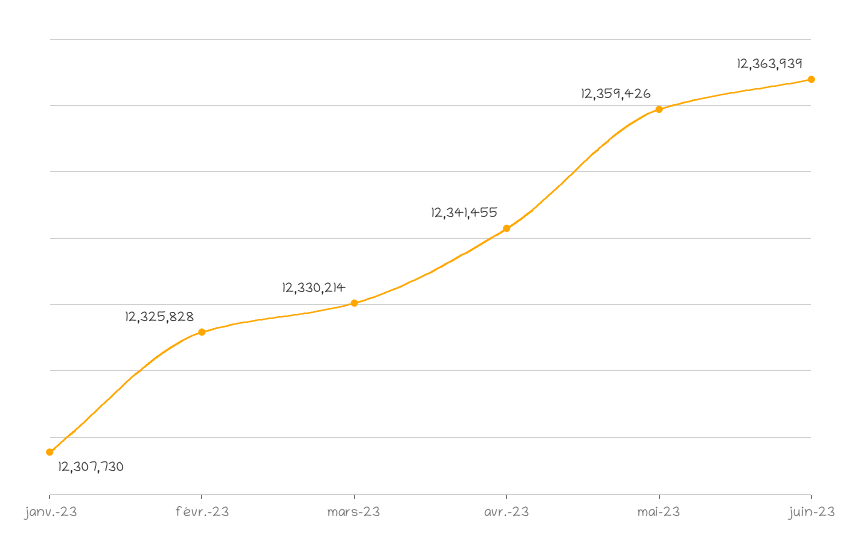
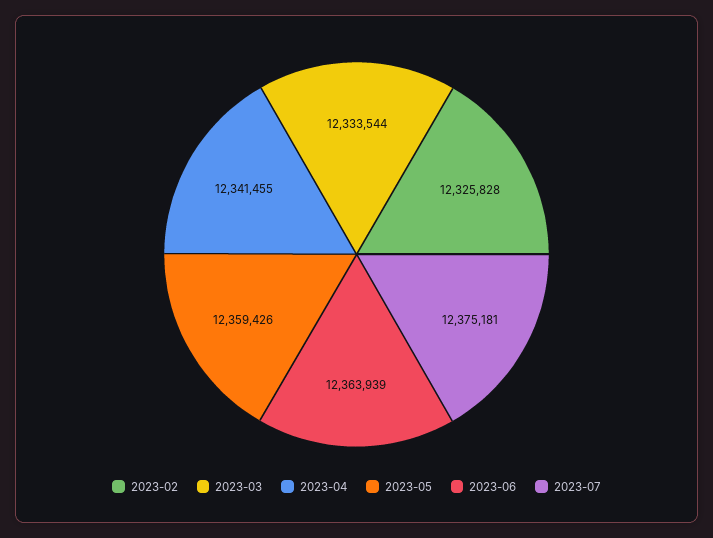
janv.-23: 12307730 -> none
mars-23: 12330214 -> 12333544
2023-07: none -> 12375181

